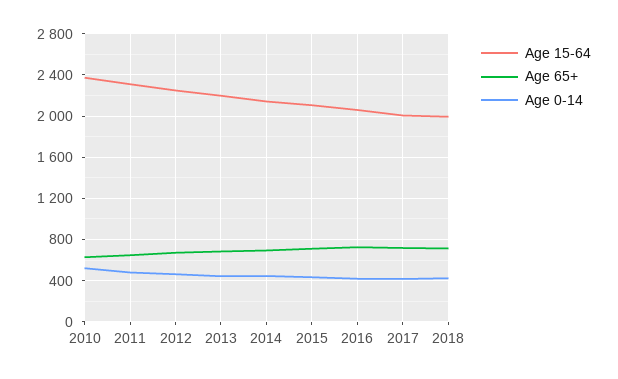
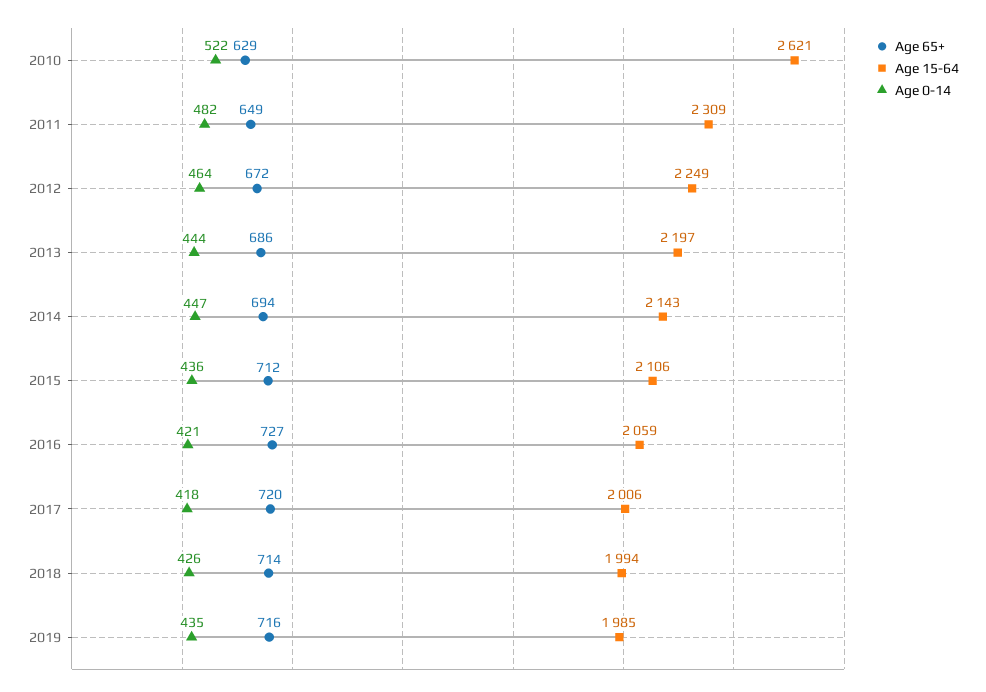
Age 15-64, 2010: 2400 -> 2621
Age 65+, 2019: none -> 716
Age 15-64, 2019: none -> 1985
Age 0-14, 2019: none -> 435

